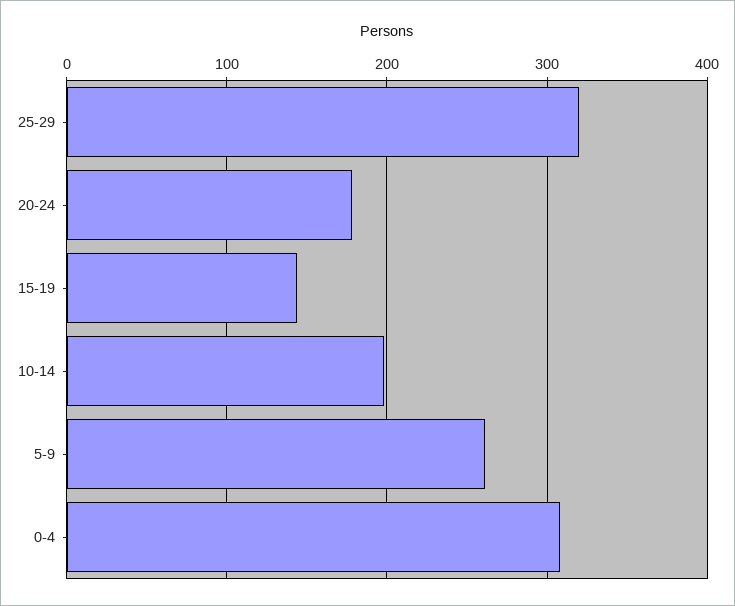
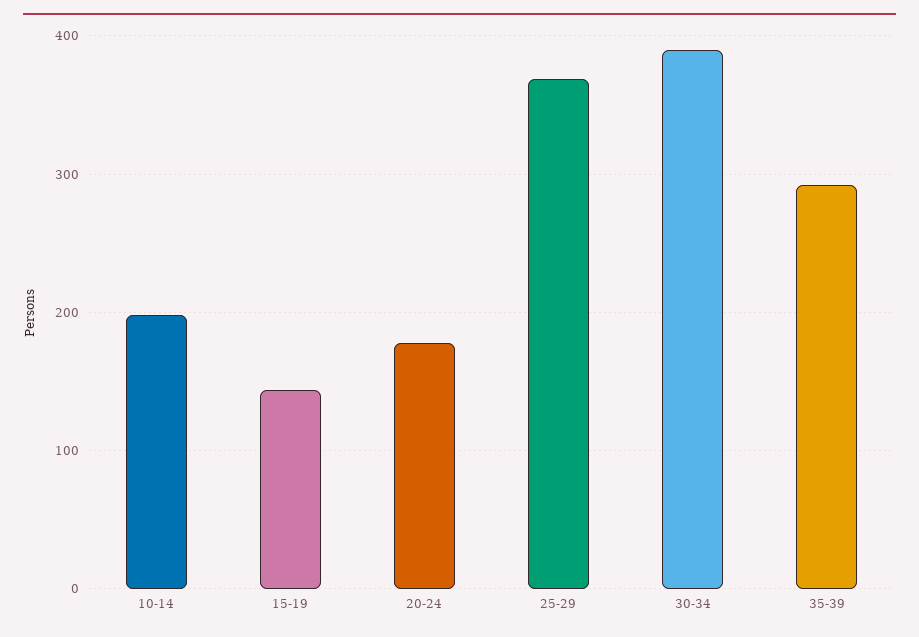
25-29: 320 -> 370
5-9: 260 -> none
0-4: 310 -> none
30-34: none -> 390
35-39: none -> 290

